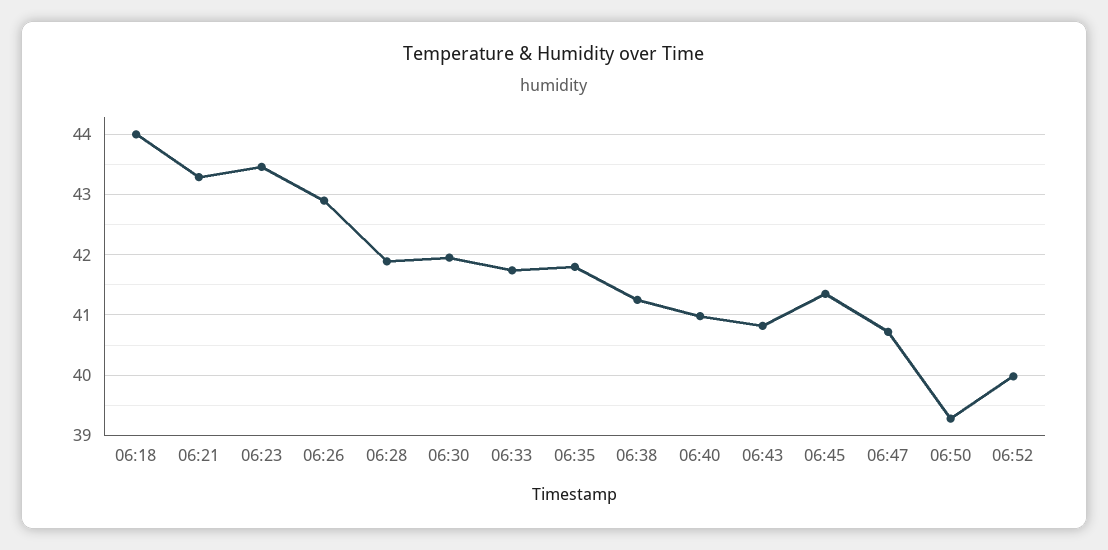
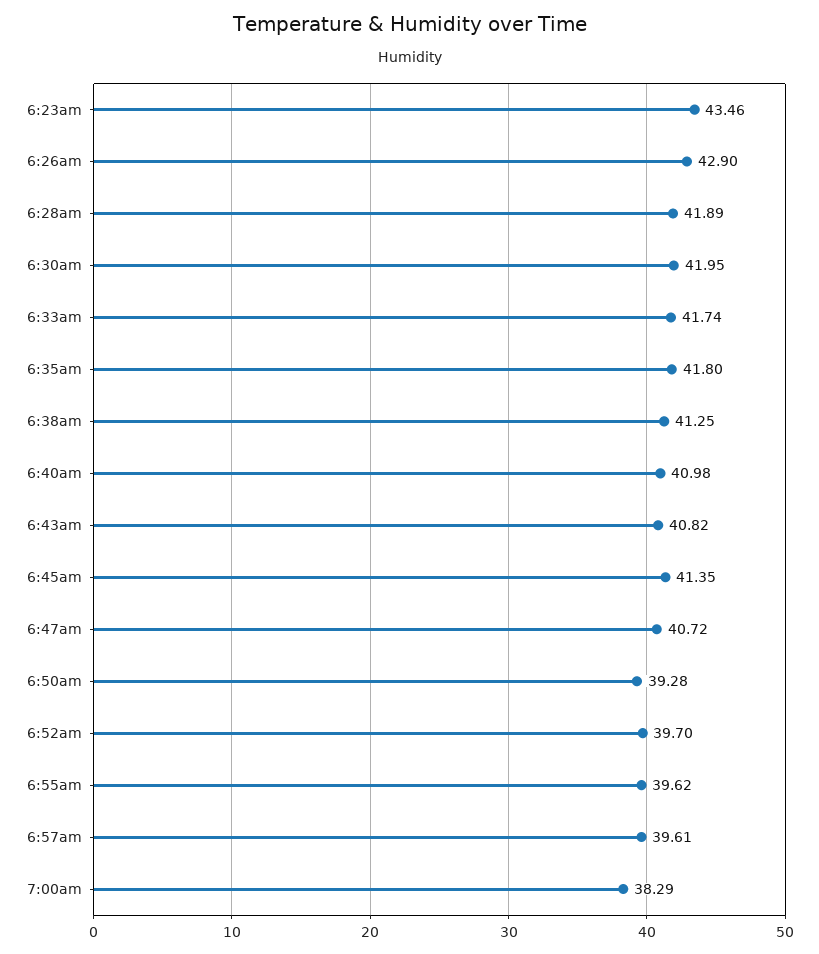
06:18: 44 -> none
06:21: 43.3 -> none
06:52: 40 -> 39.7
6:55am: none -> 39.62
6:57am: none -> 39.61
7:00am: none -> 38.29

